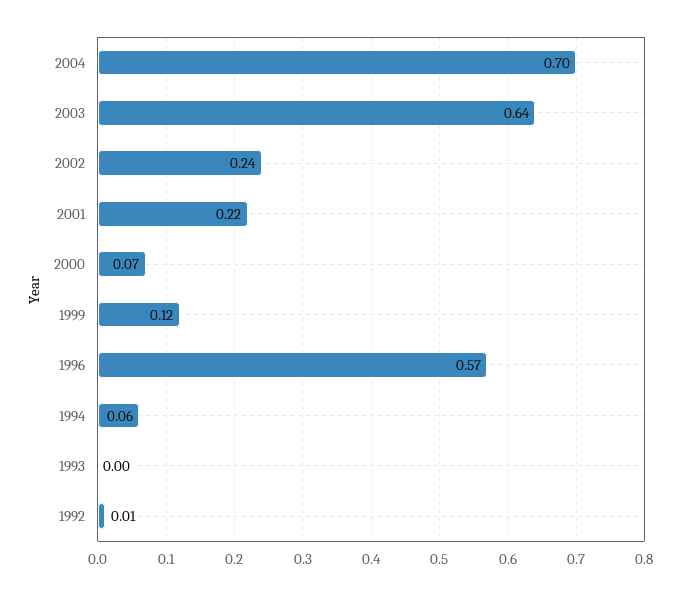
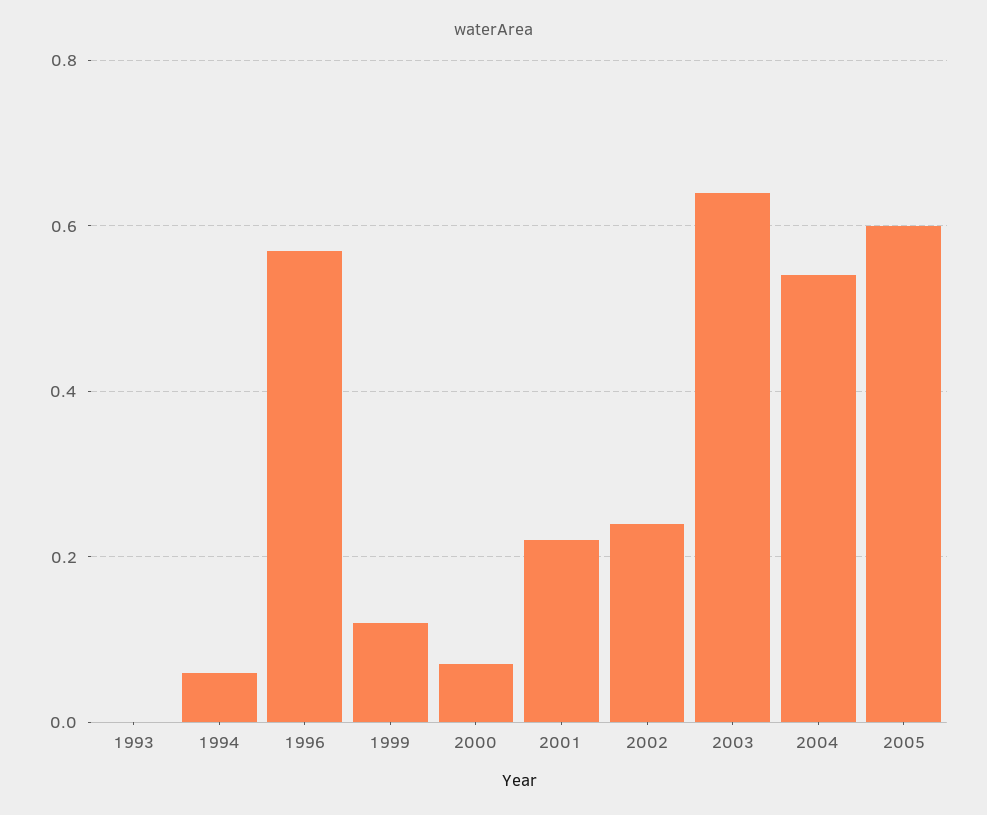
2004: 0.7 -> 0.55
1992: 0.01 -> none
2005: none -> 0.6

